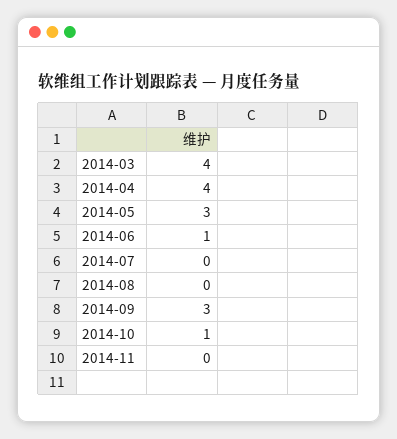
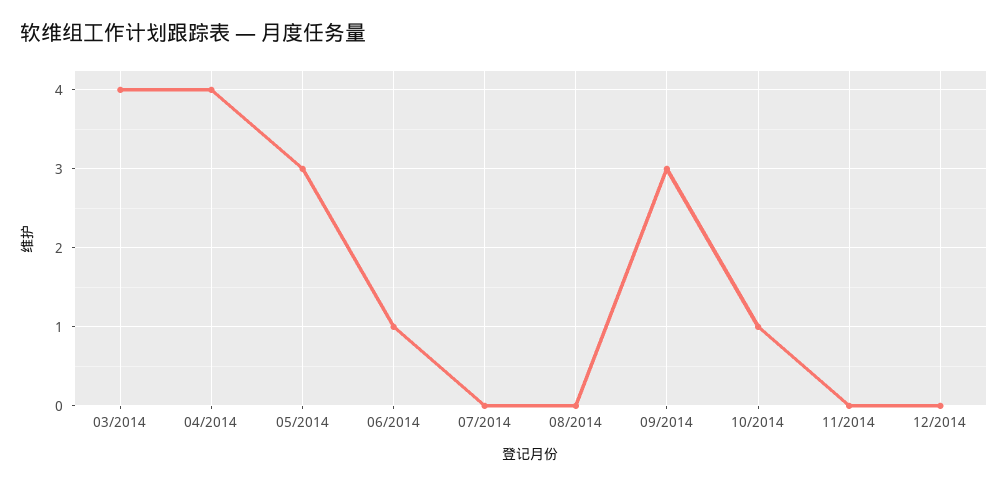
12/2014: none -> 0

